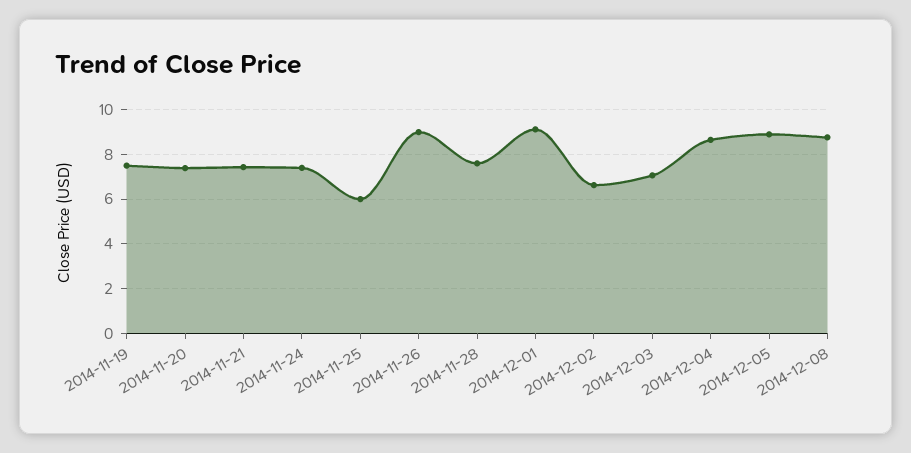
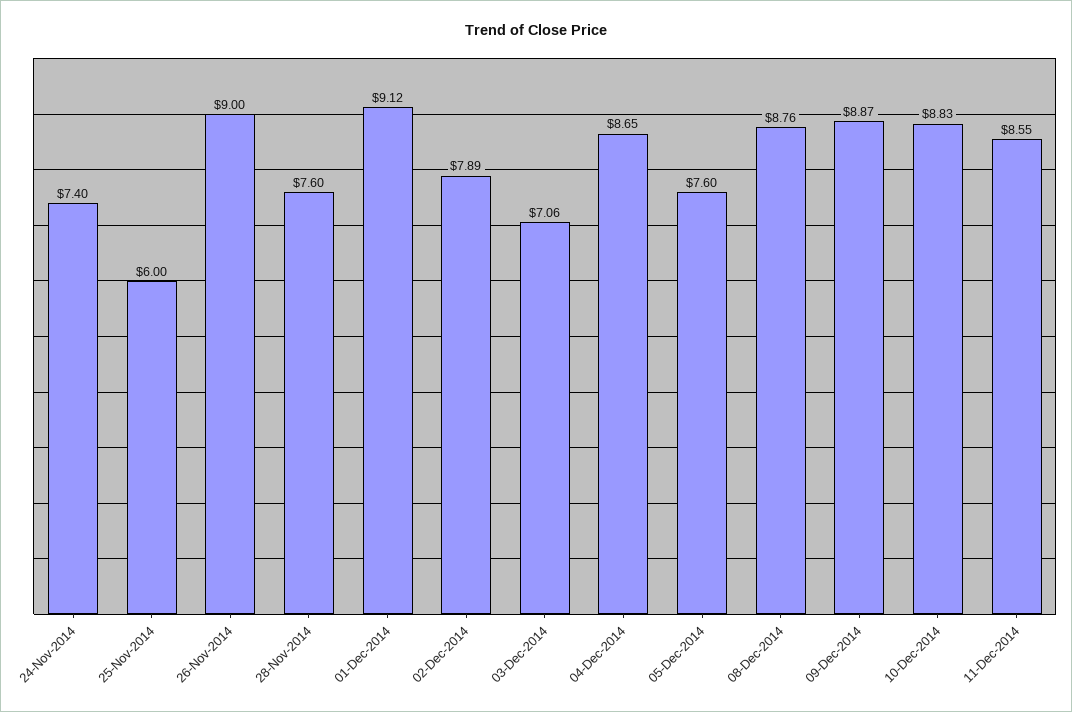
2014-11-19: 7.5 -> none
2014-11-20: 7.5 -> none
2014-11-21: 7.5 -> none
2014-12-02: 6.5 -> 7.89
2014-12-05: 9 -> 7.6
09-Dec-2014: none -> 8.87
10-Dec-2014: none -> 8.83
11-Dec-2014: none -> 8.55

